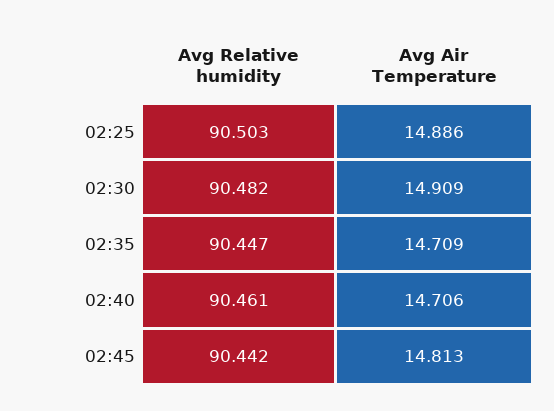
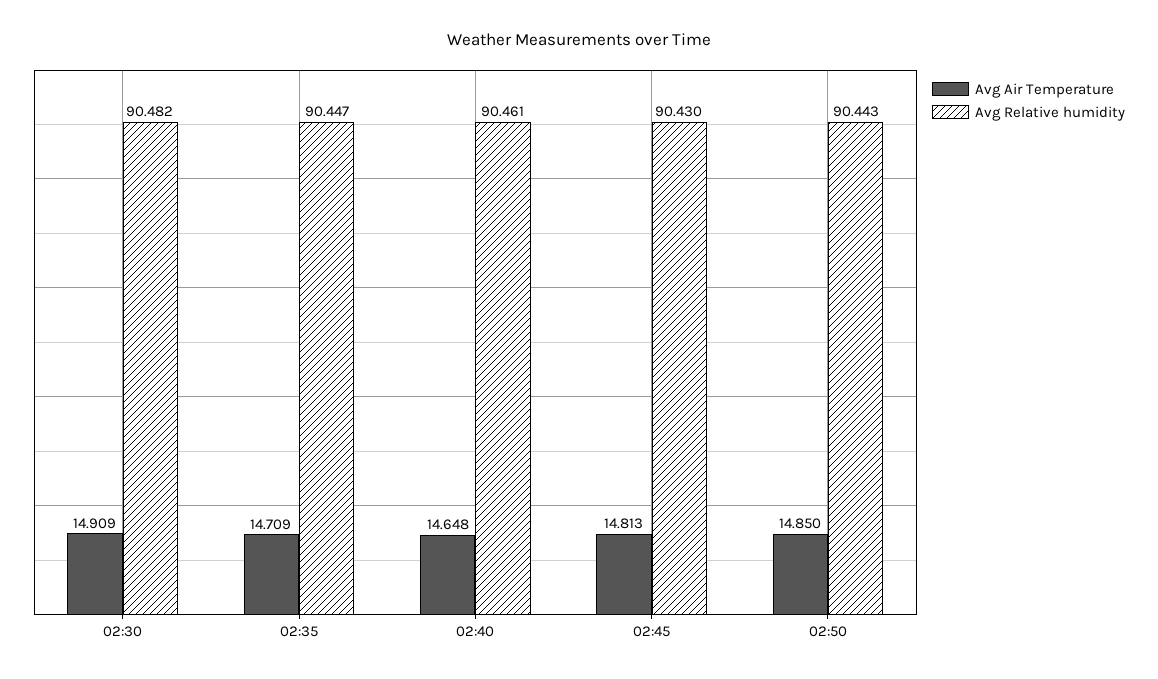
Avg Relative humidity, 02:25: 90.503 -> none
Avg Air Temperature, 02:25: 14.886 -> none
Avg Air Temperature, 02:40: 14.706 -> 14.648
Avg Relative humidity, 02:45: 90.442 -> 90.43
Avg Air Temperature, 02:50: none -> 14.85
Avg Relative humidity, 02:50: none -> 90.443

